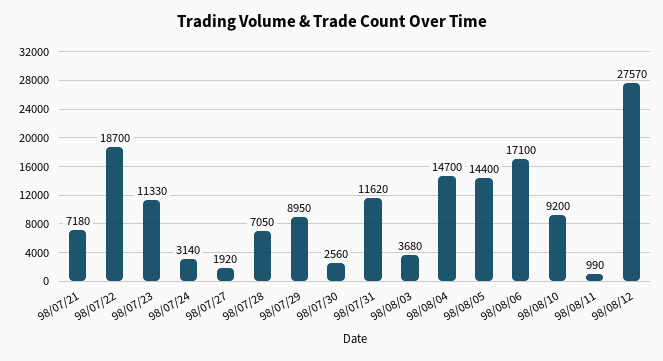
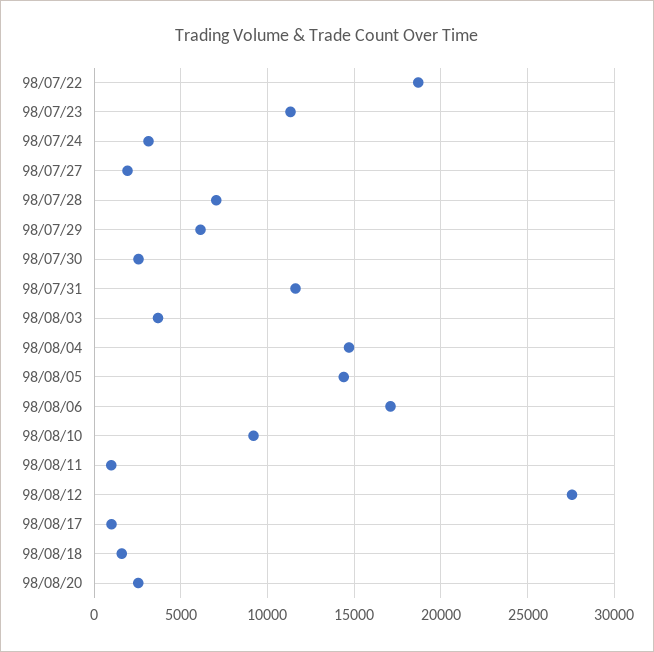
98/07/21: 7180 -> none
98/07/29: 8950 -> 6000
98/08/17: none -> 1000
98/08/18: none -> 1500
98/08/20: none -> 2500

